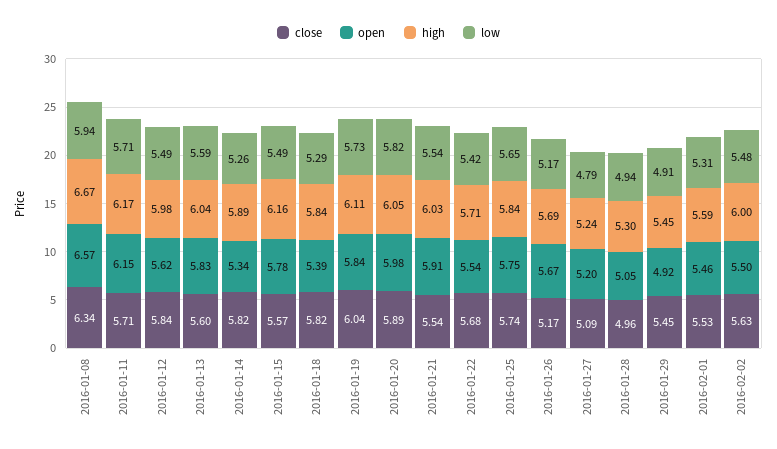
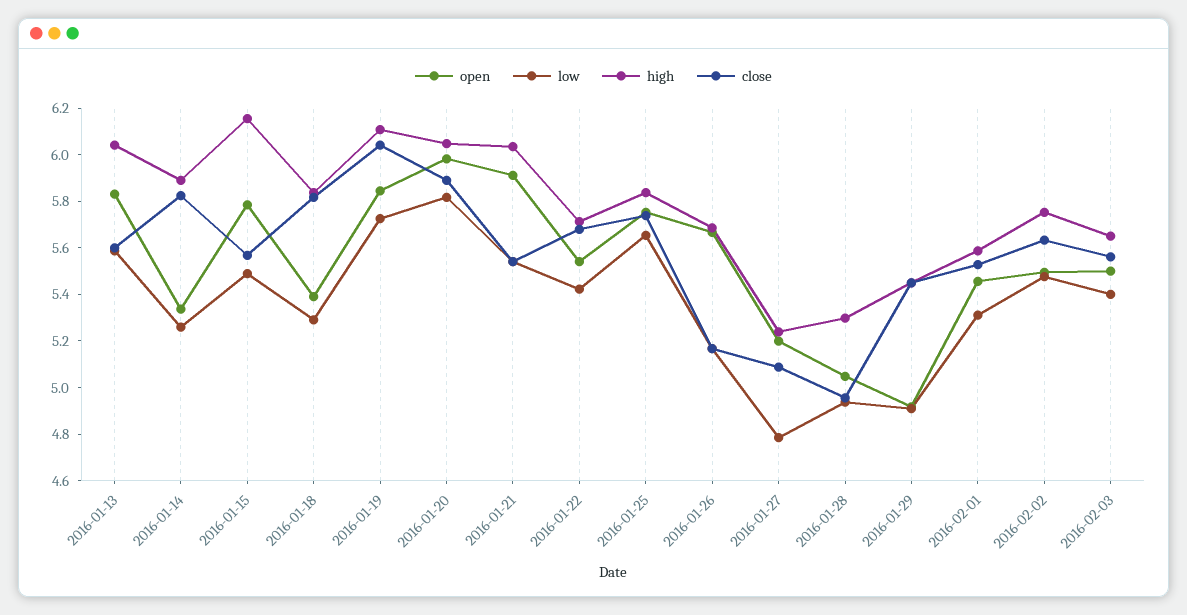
close, 2016-01-08: 6.34 -> none
open, 2016-01-08: 6.57 -> none
high, 2016-01-08: 6.67 -> none
low, 2016-01-08: 5.94 -> none
close, 2016-01-11: 5.71 -> none
open, 2016-01-11: 6.15 -> none
high, 2016-01-11: 6.17 -> none
low, 2016-01-11: 5.71 -> none
close, 2016-01-12: 5.84 -> none
open, 2016-01-12: 5.62 -> none
high, 2016-01-12: 5.98 -> none
low, 2016-01-12: 5.49 -> none
high, 2016-02-02: 6 -> 5.75
open, 2016-02-03: none -> 5.5
low, 2016-02-03: none -> 5.4
high, 2016-02-03: none -> 5.65
close, 2016-02-03: none -> 5.55

